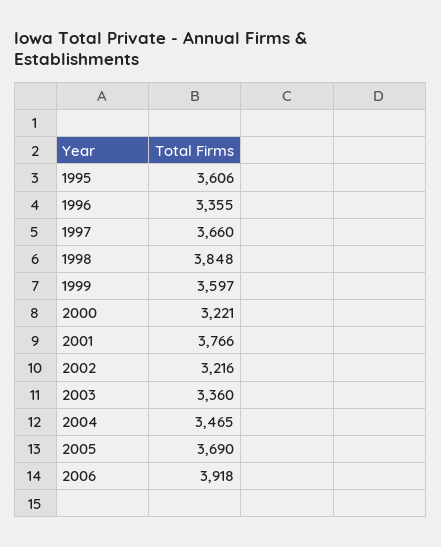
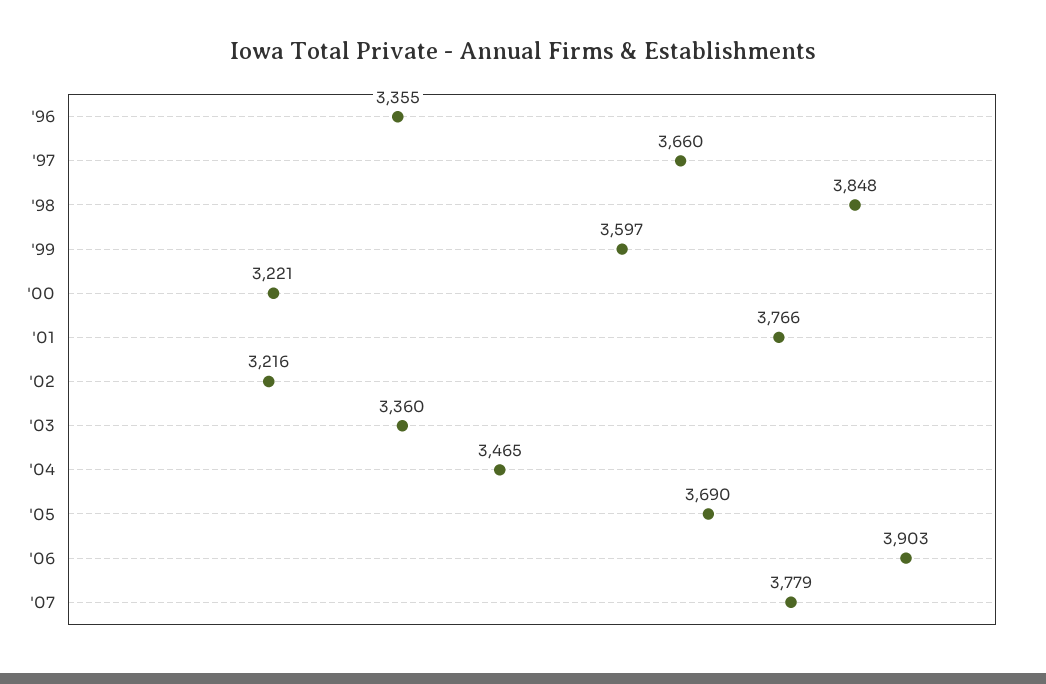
1995: 3606 -> none
2006: 3918 -> 3903
'07: none -> 3779

